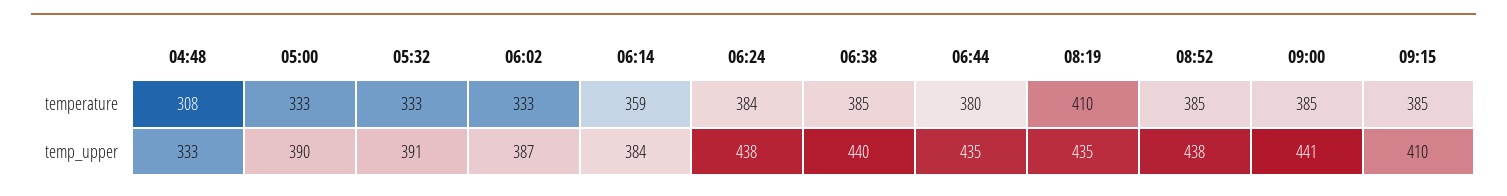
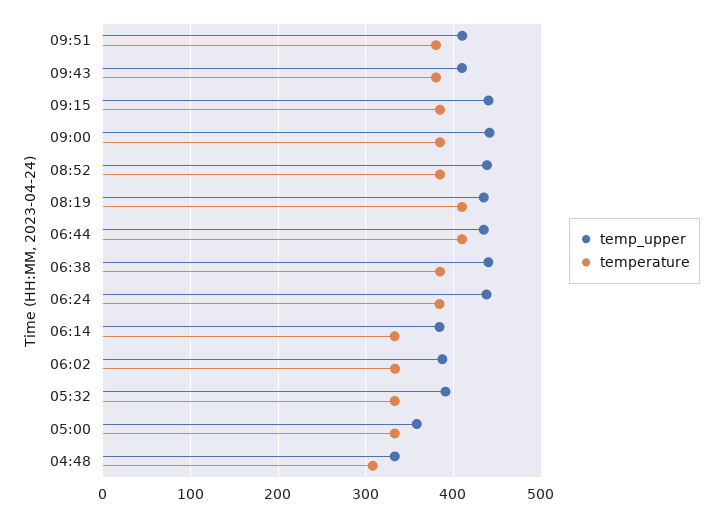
temperature, 06:14: 359 -> 330
temperature, 06:44: 380 -> 410
temp_upper, 05:00: 390 -> 360
temp_upper, 09:15: 410 -> 440
temp_upper, 09:51: none -> 410
temperature, 09:51: none -> 380
temp_upper, 09:43: none -> 410
temperature, 09:43: none -> 380

